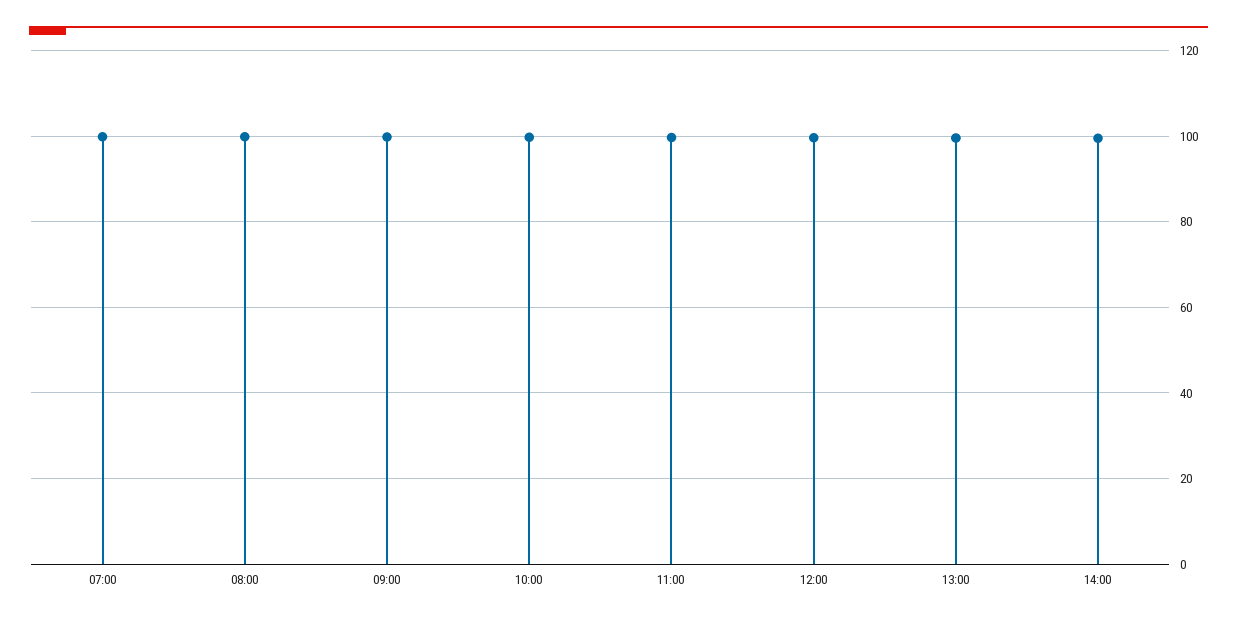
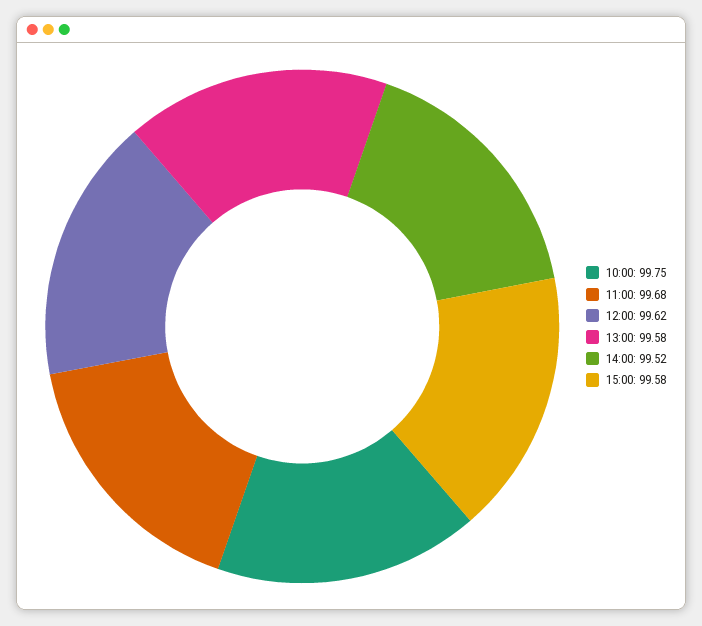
07:00: 100 -> none
08:00: 100 -> none
09:00: 100 -> none
15:00: none -> 99.58

